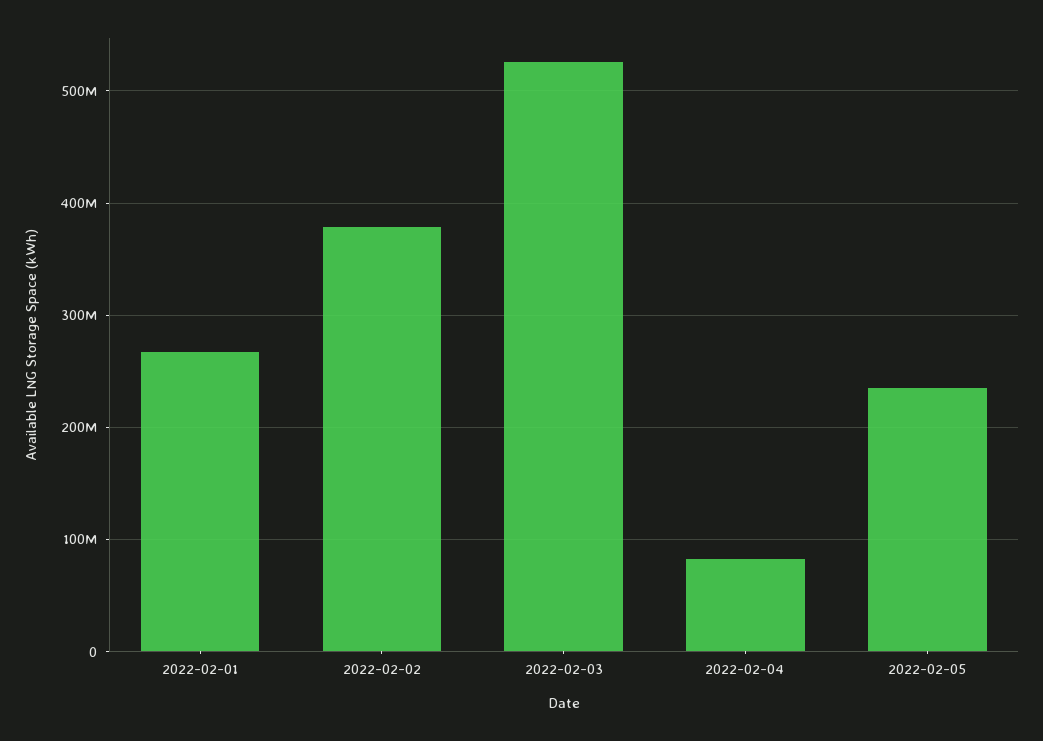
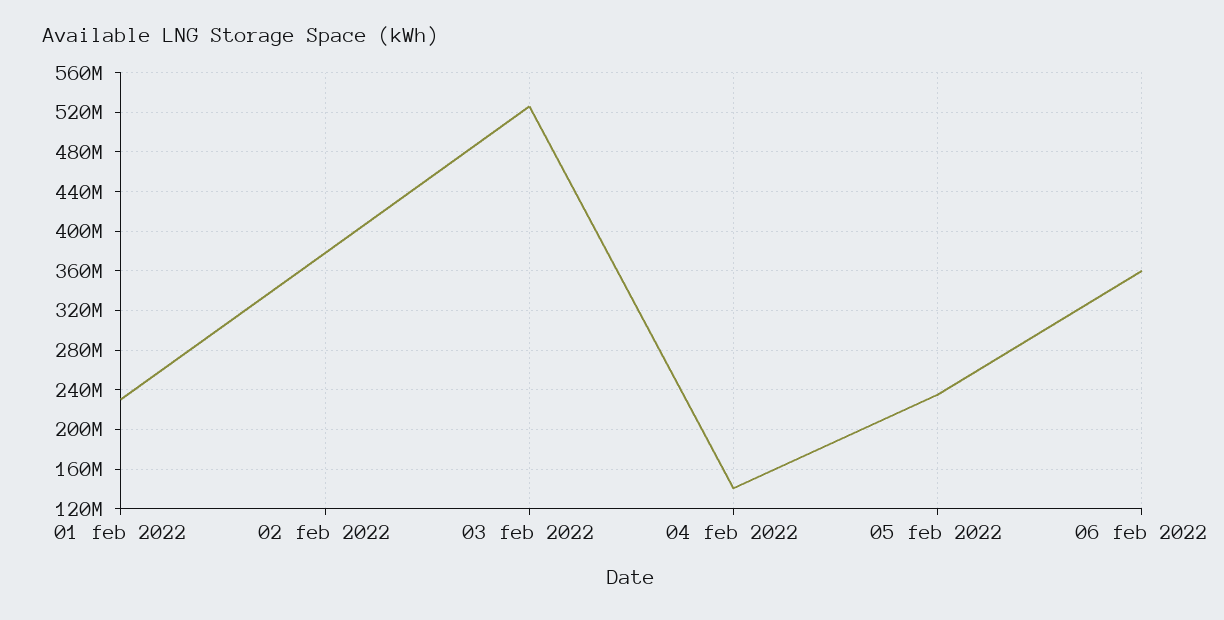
2022-02-01: 270000000 -> 230000000
2022-02-04: 80000000 -> 140000000
06 feb 2022: none -> 360000000

